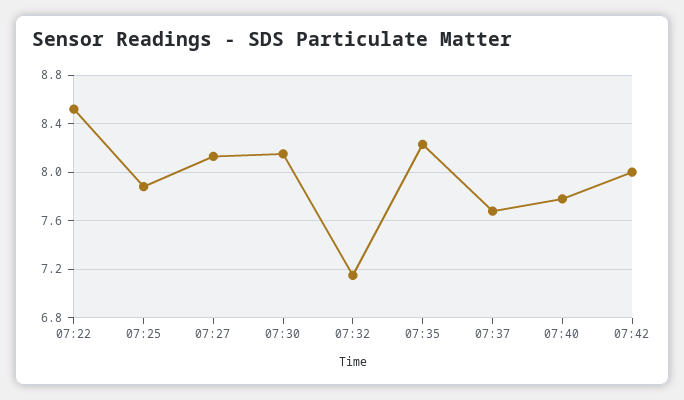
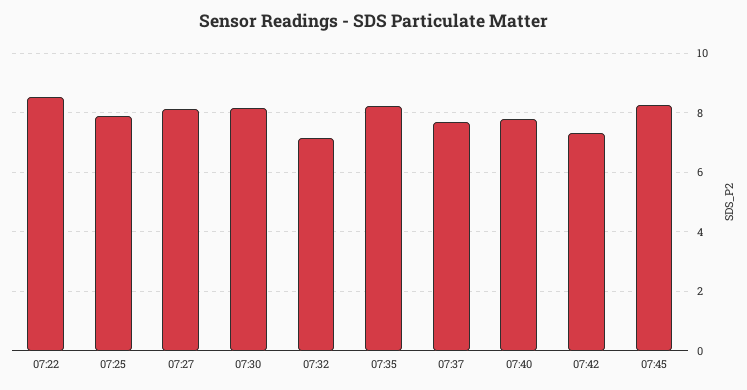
07:42: 8 -> 7.25
07:45: none -> 8.25

